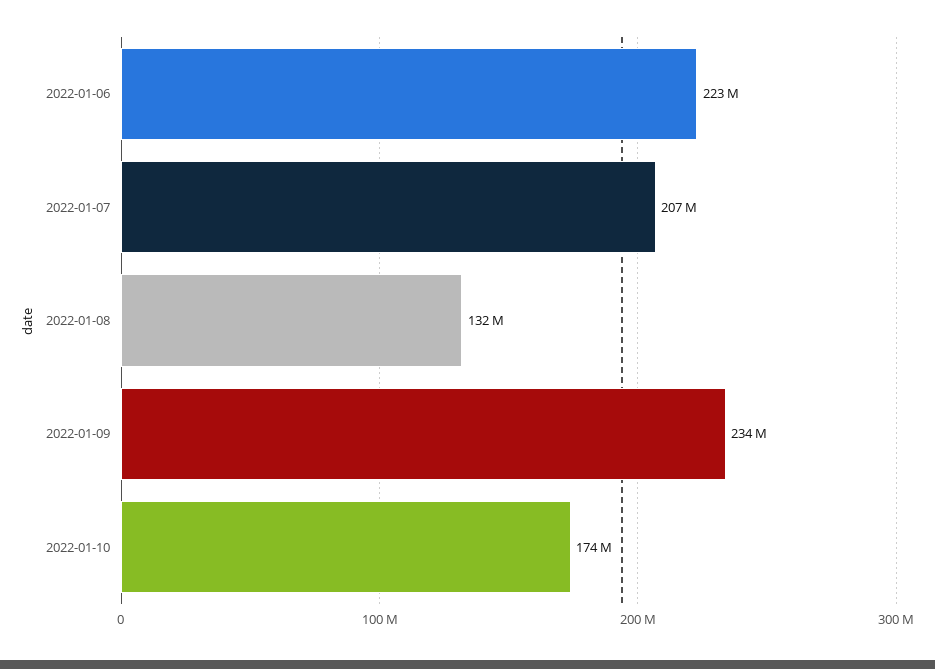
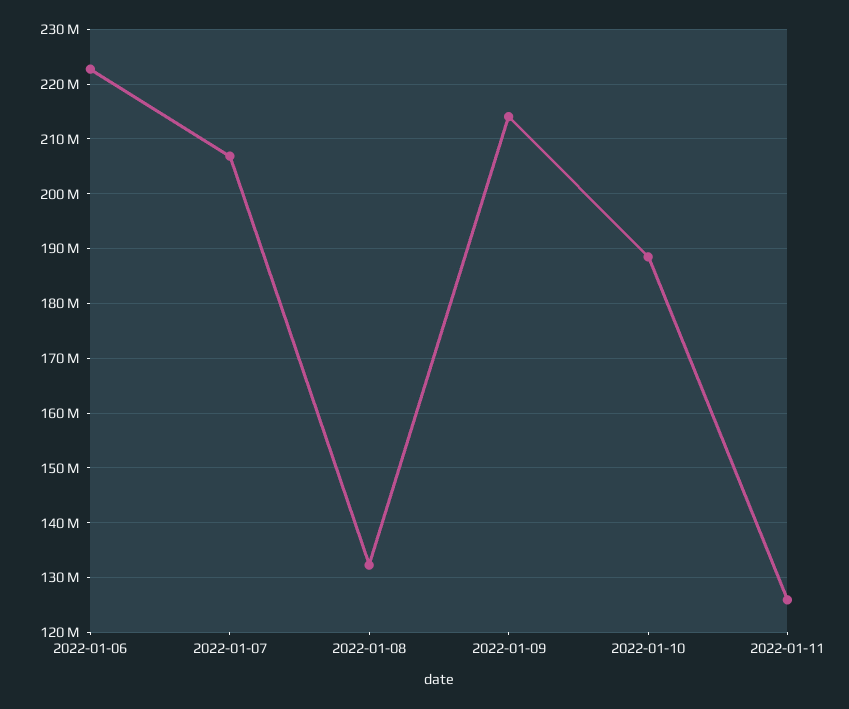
2022-01-09: 234000000 -> 214000000
2022-01-10: 174000000 -> 188000000
2022-01-11: none -> 126000000

